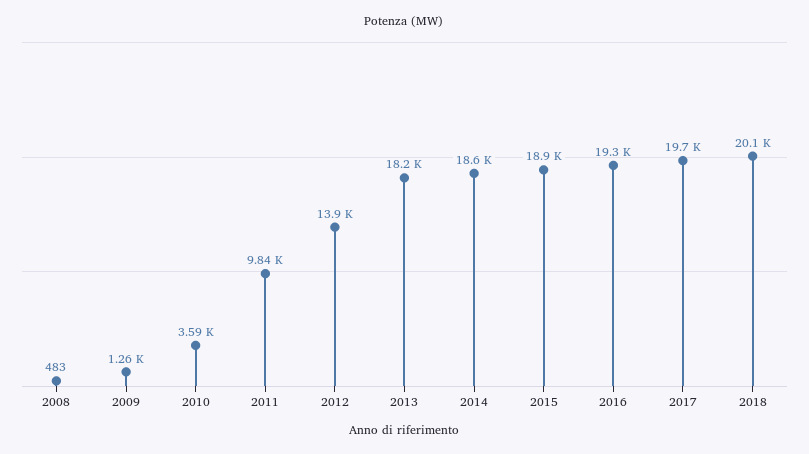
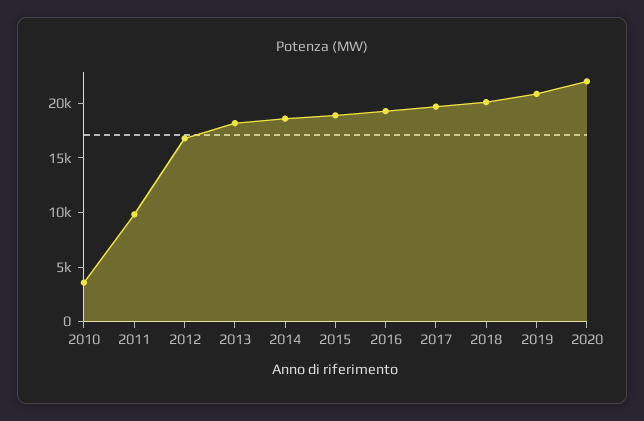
2008: 483 -> none
2009: 1260 -> none
2012: 13900 -> 17000
2019: none -> 21000
2020: none -> 22000

